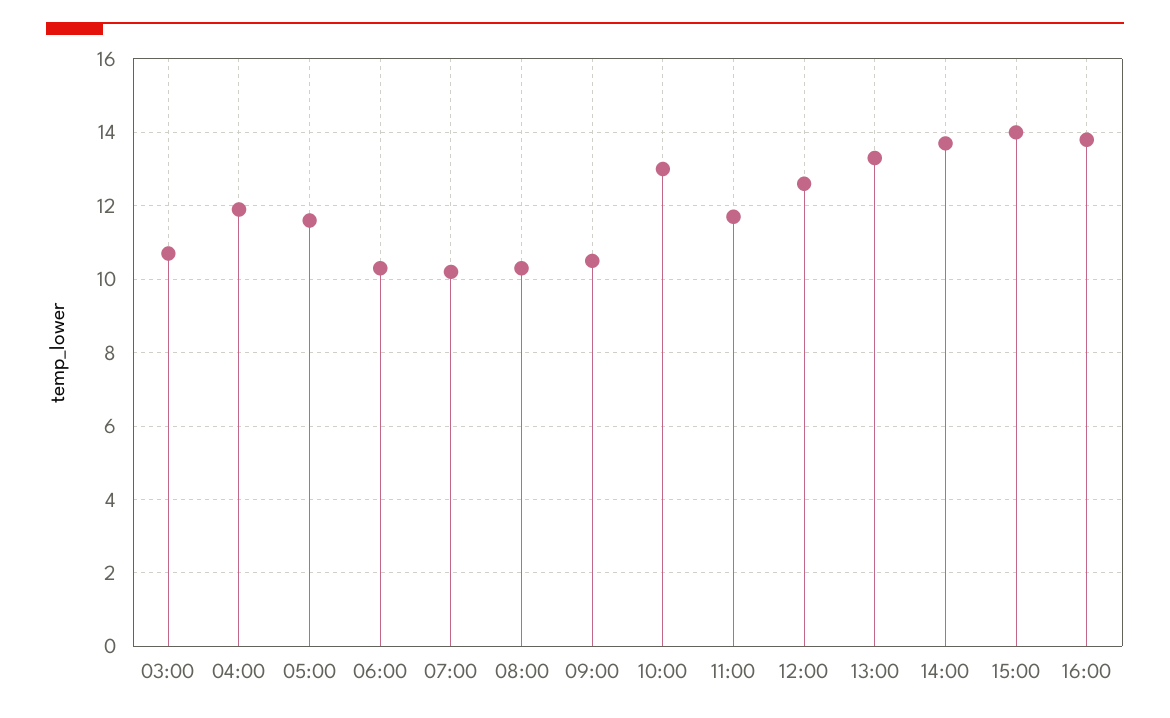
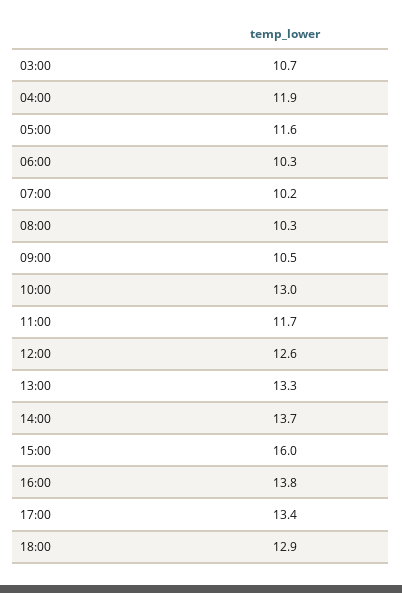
15:00: 14 -> 16
17:00: none -> 13.4
18:00: none -> 12.9

